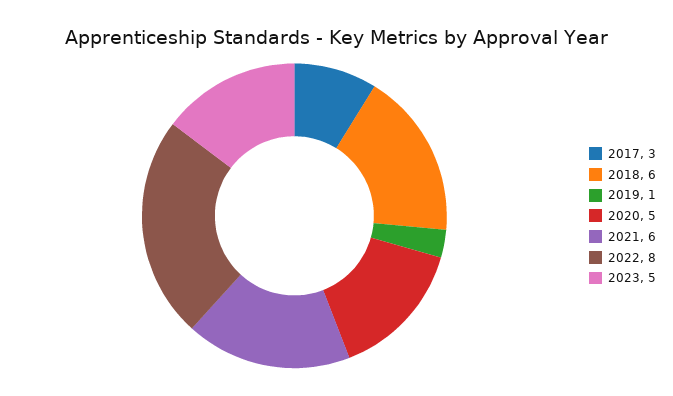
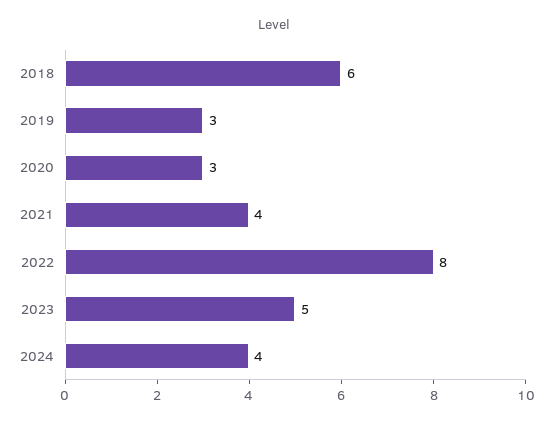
2017: 3 -> none
2019: 1 -> 3
2020: 5 -> 3
2021: 6 -> 4
2024: none -> 4

